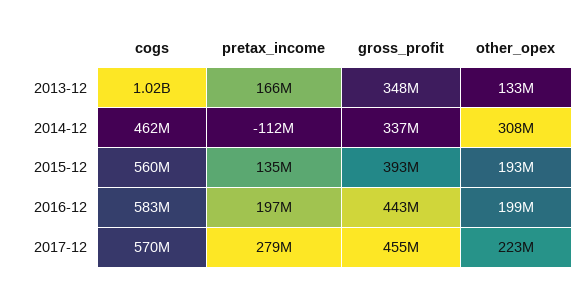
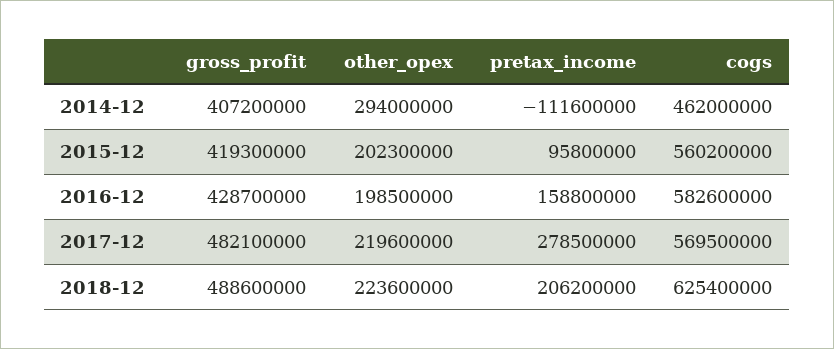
cogs, 2013-12: 1020000000 -> none
pretax_income, 2013-12: 166000000 -> none
gross_profit, 2013-12: 348000000 -> none
other_opex, 2013-12: 133000000 -> none
gross_profit, 2014-12: 337000000 -> 407200000
other_opex, 2014-12: 308000000 -> 294000000
pretax_income, 2015-12: 135000000 -> 95800000
gross_profit, 2015-12: 393000000 -> 419300000
other_opex, 2015-12: 193000000 -> 202300000
pretax_income, 2016-12: 197000000 -> 158800000
gross_profit, 2016-12: 443000000 -> 428700000
gross_profit, 2017-12: 455000000 -> 482100000
other_opex, 2017-12: 223000000 -> 219600000
gross_profit, 2018-12: none -> 488600000
other_opex, 2018-12: none -> 223600000
pretax_income, 2018-12: none -> 206200000
cogs, 2018-12: none -> 625400000

